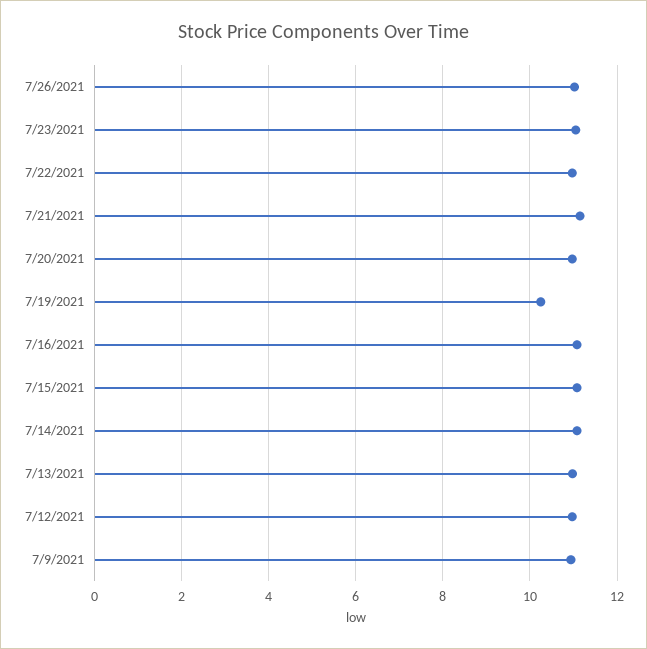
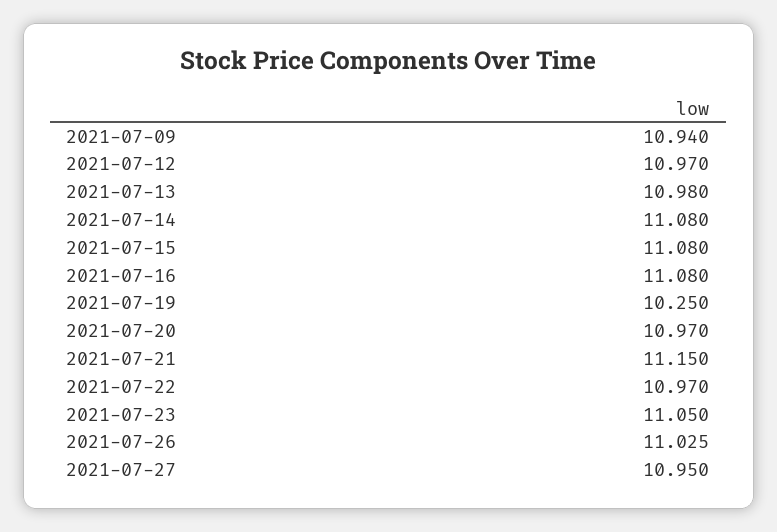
2021-07-27: none -> 10.95

